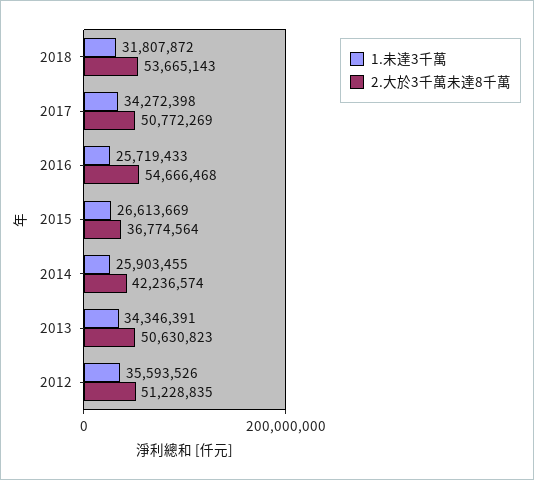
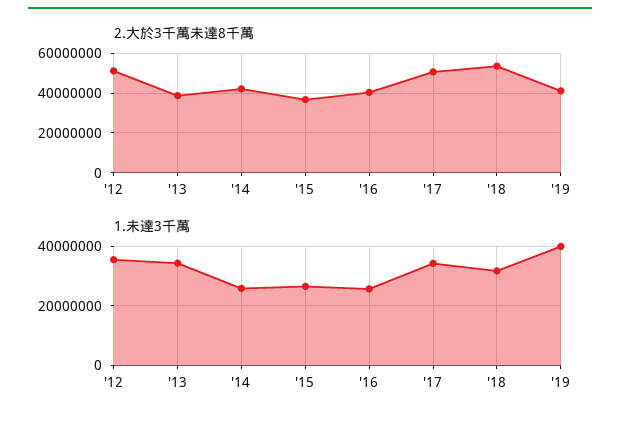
2.大於3千萬未達8千萬, 2016: 54666468 -> 40000000
2.大於3千萬未達8千萬, 2013: 50630823 -> 40000000
2.大於3千萬未達8千萬, '19: none -> 40000000
1.未達3千萬, '19: none -> 40000000

